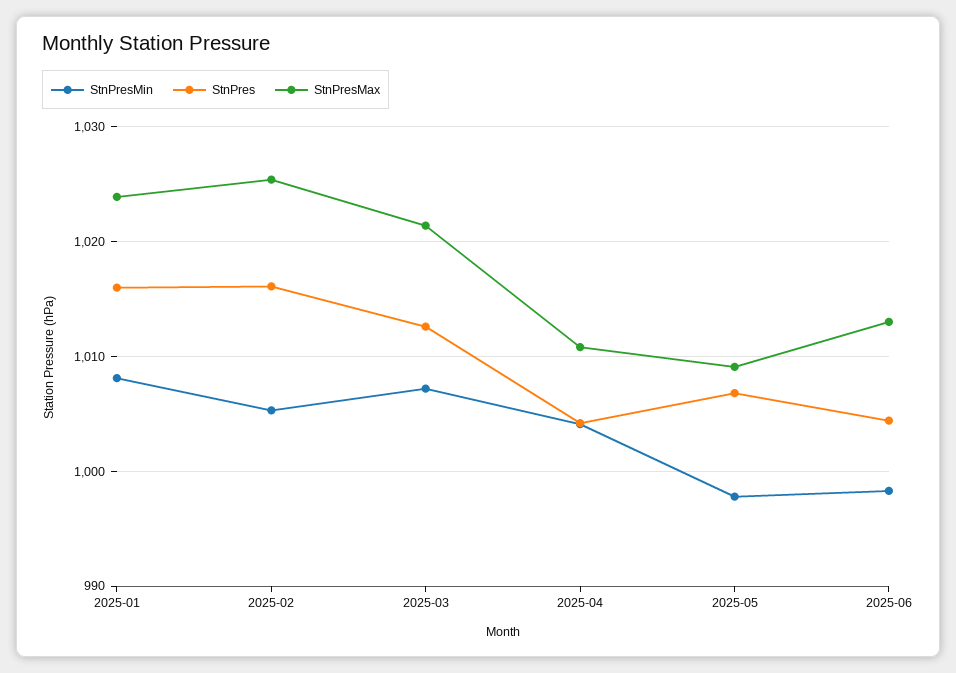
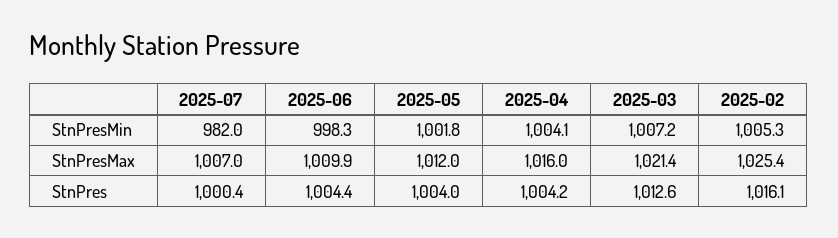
StnPresMin, 2025-01: 1008 -> none
StnPres, 2025-01: 1016 -> none
StnPresMax, 2025-01: 1024 -> none
StnPresMax, 2025-04: 1011 -> 1016
StnPresMin, 2025-05: 998 -> 1001.8
StnPres, 2025-05: 1007 -> 1004
StnPresMax, 2025-05: 1009 -> 1012
StnPresMax, 2025-06: 1013 -> 1009.9
StnPresMin, 2025-07: none -> 982
StnPresMax, 2025-07: none -> 1007
StnPres, 2025-07: none -> 1000.4

